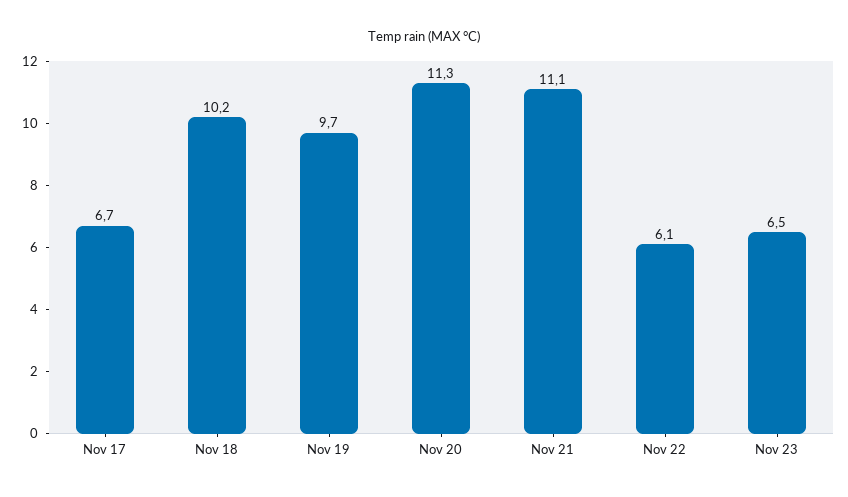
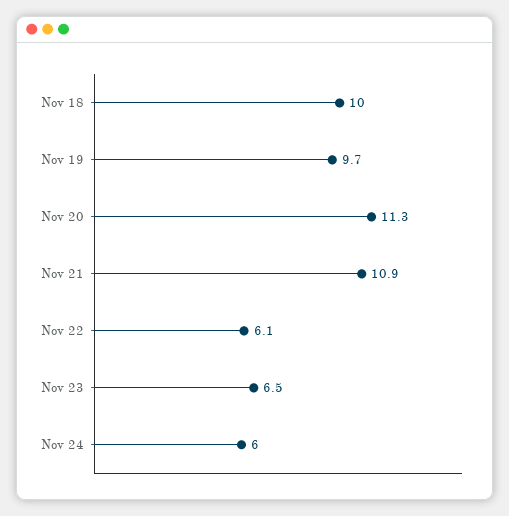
Nov 17: 6.7 -> none
Nov 18: 10.2 -> 10
Nov 21: 11.1 -> 10.9
Nov 24: none -> 6

